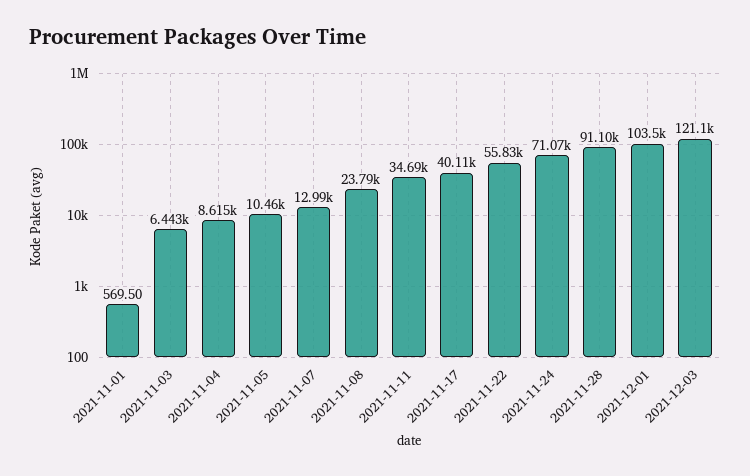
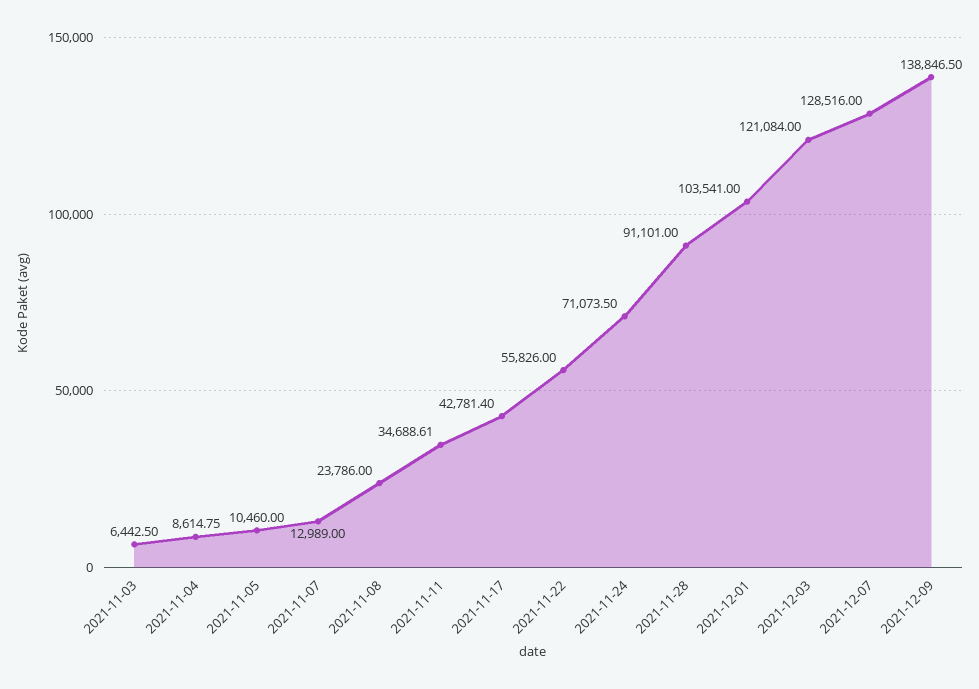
2021-11-01: 569.5 -> none
2021-11-17: 40110 -> 42781.4
2021-12-07: none -> 128516
2021-12-09: none -> 138846.5

